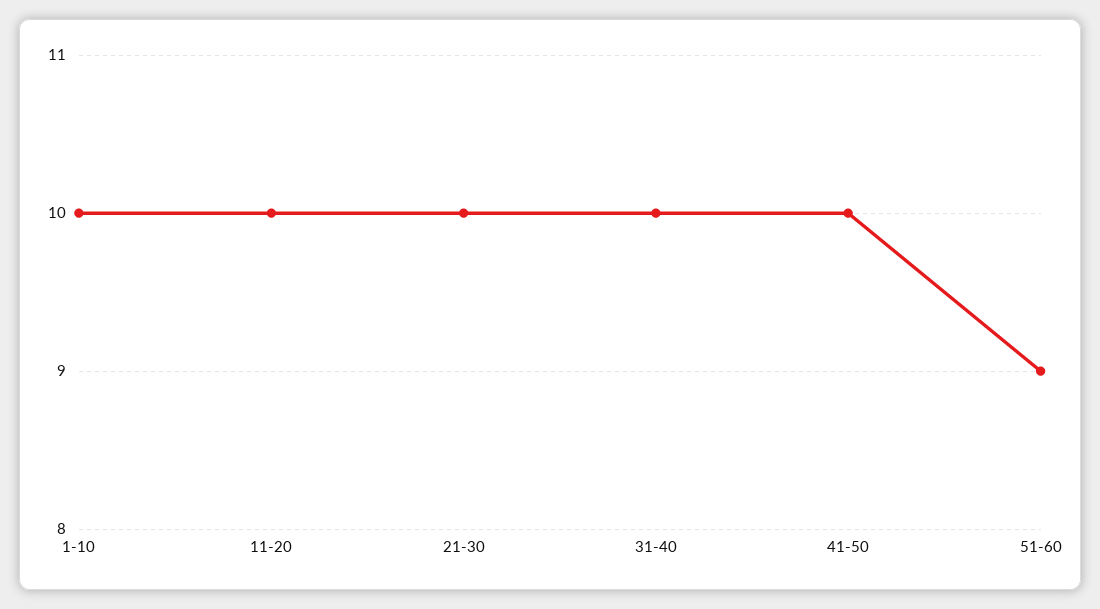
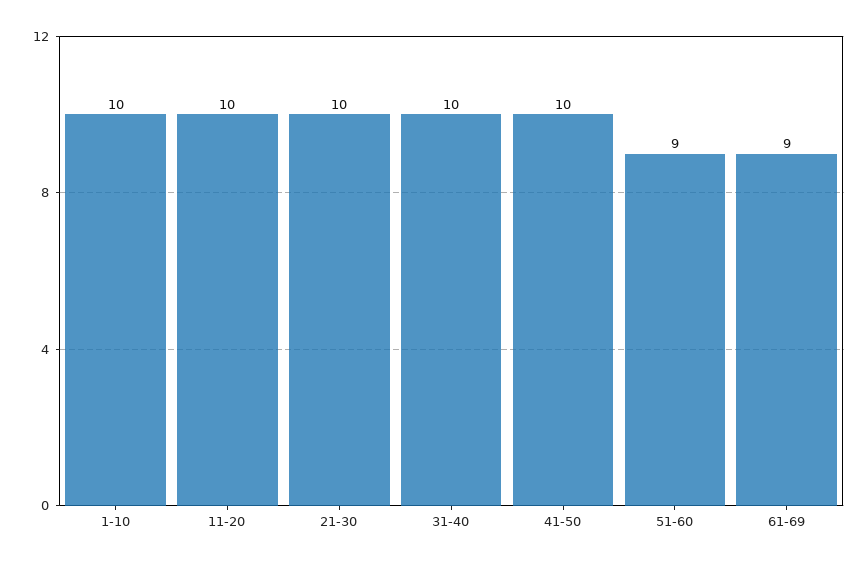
61-69: none -> 9

